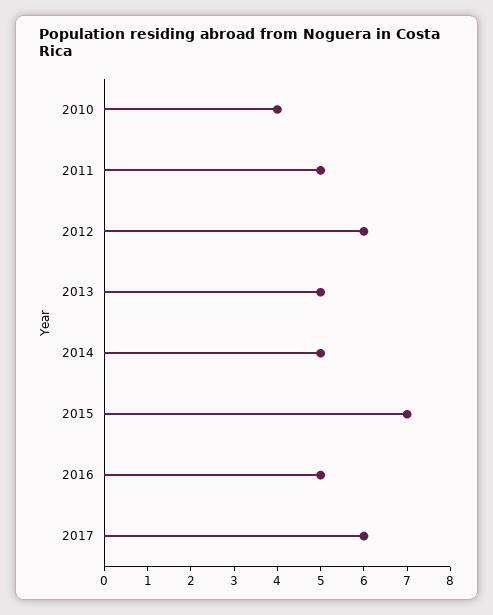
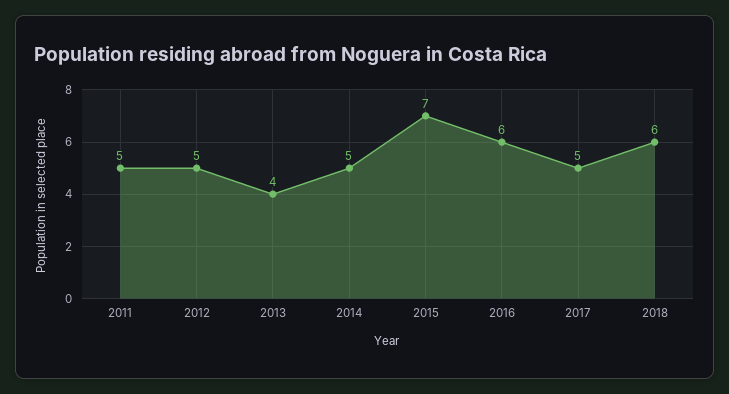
2010: 4 -> none
2012: 6 -> 5
2013: 5 -> 4
2016: 5 -> 6
2017: 6 -> 5
2018: none -> 6

